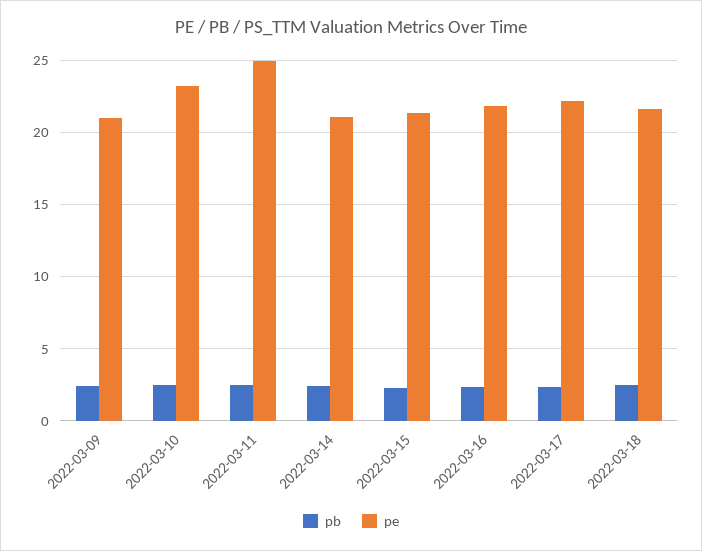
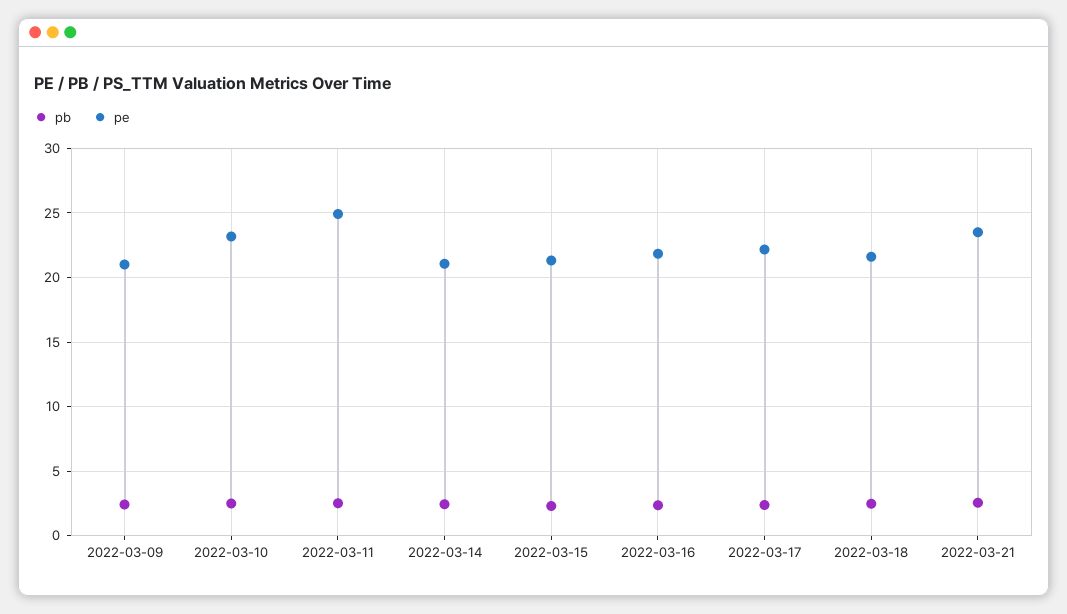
pb, 2022-03-21: none -> 2.5
pe, 2022-03-21: none -> 23.5

